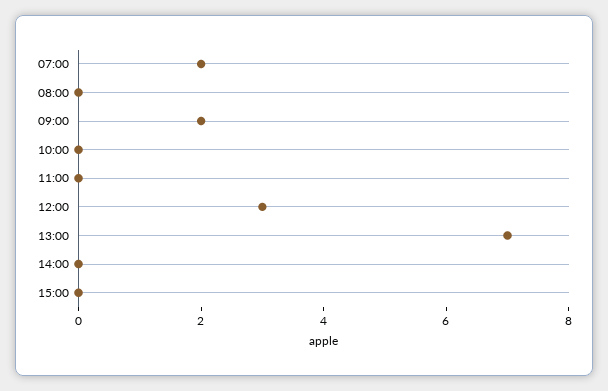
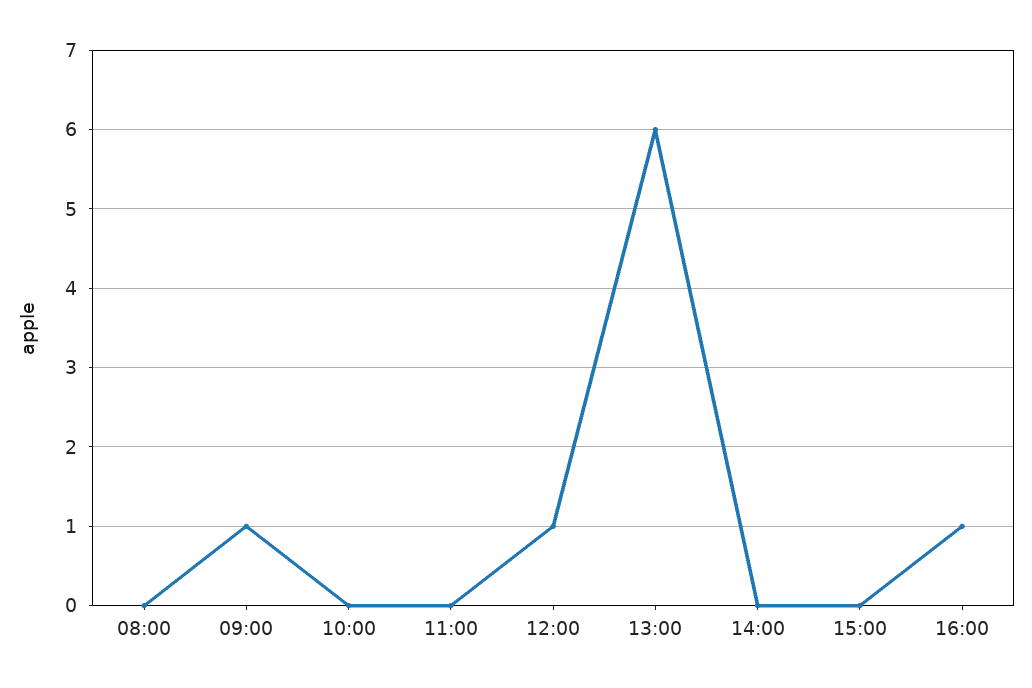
07:00: 2 -> none
09:00: 2 -> 1
12:00: 3 -> 1
13:00: 7 -> 6
16:00: none -> 1

